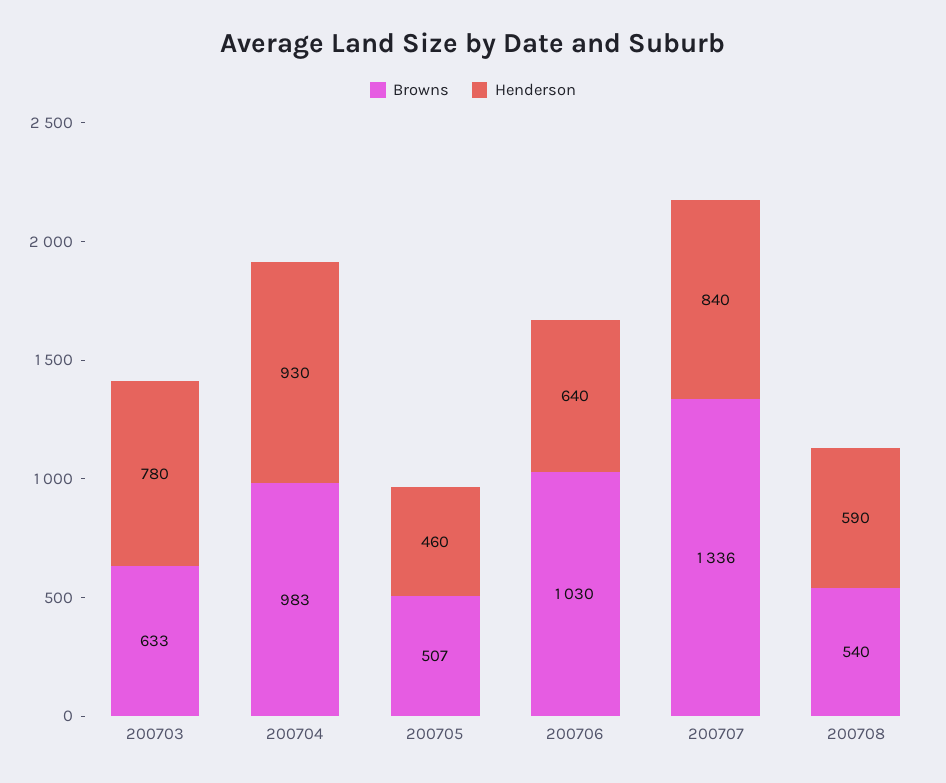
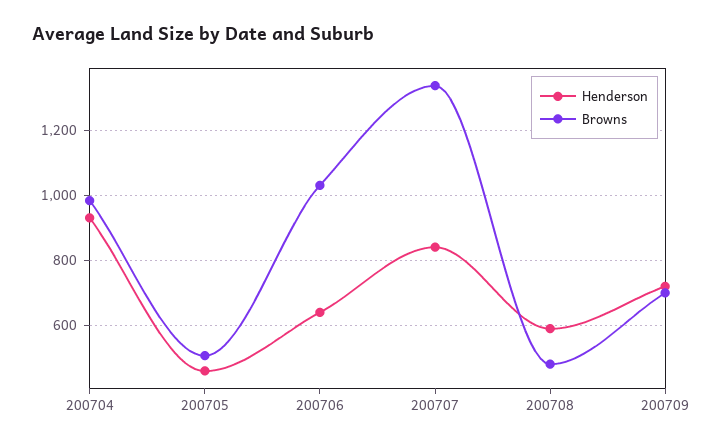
Browns, 200703: 633 -> none
Henderson, 200703: 780 -> none
Browns, 200708: 540 -> 480
Henderson, 200709: none -> 720
Browns, 200709: none -> 700

